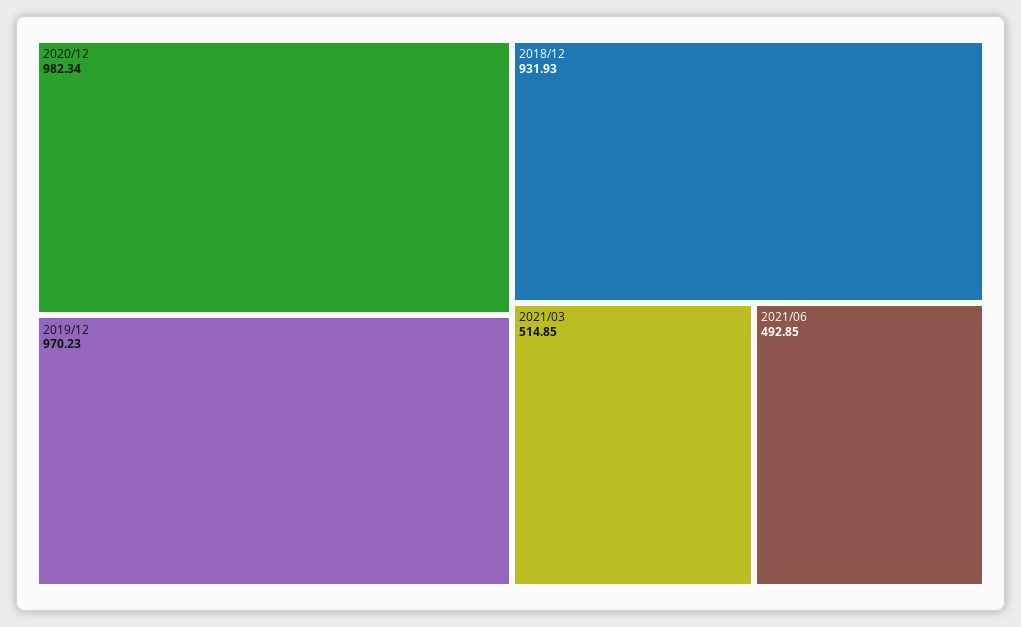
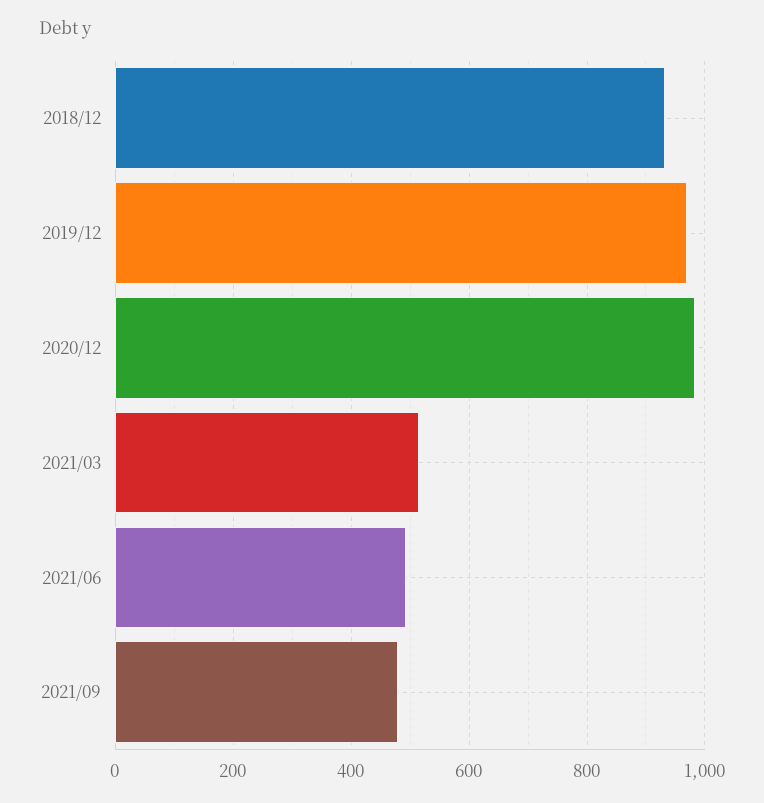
2021/09: none -> 480

